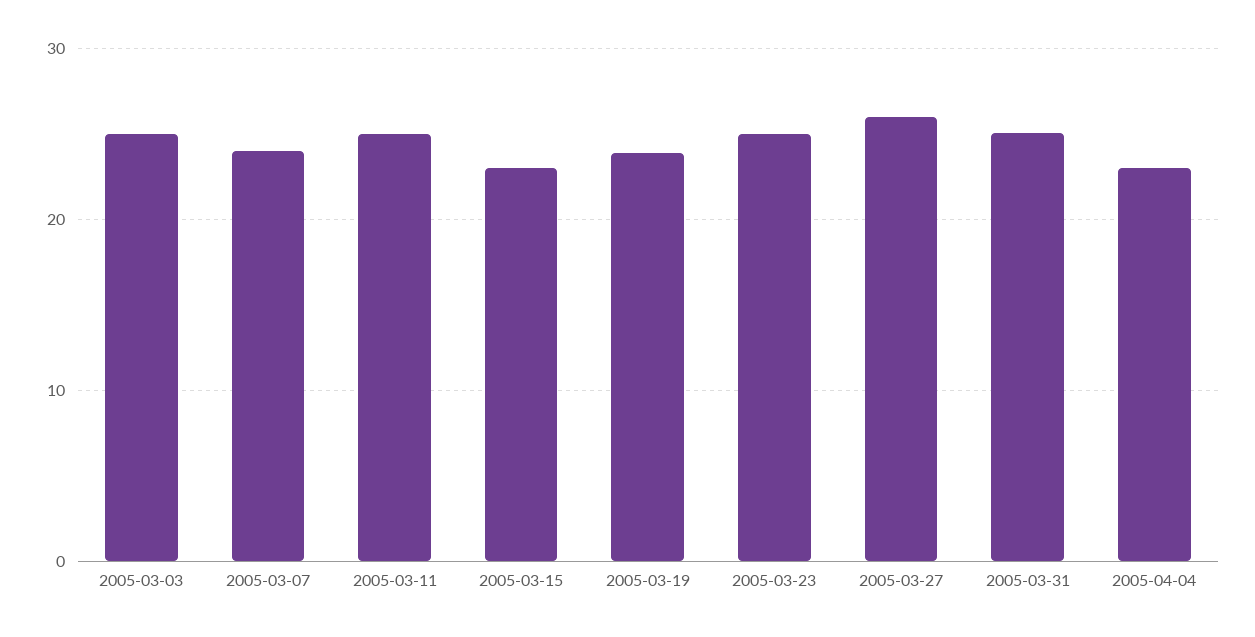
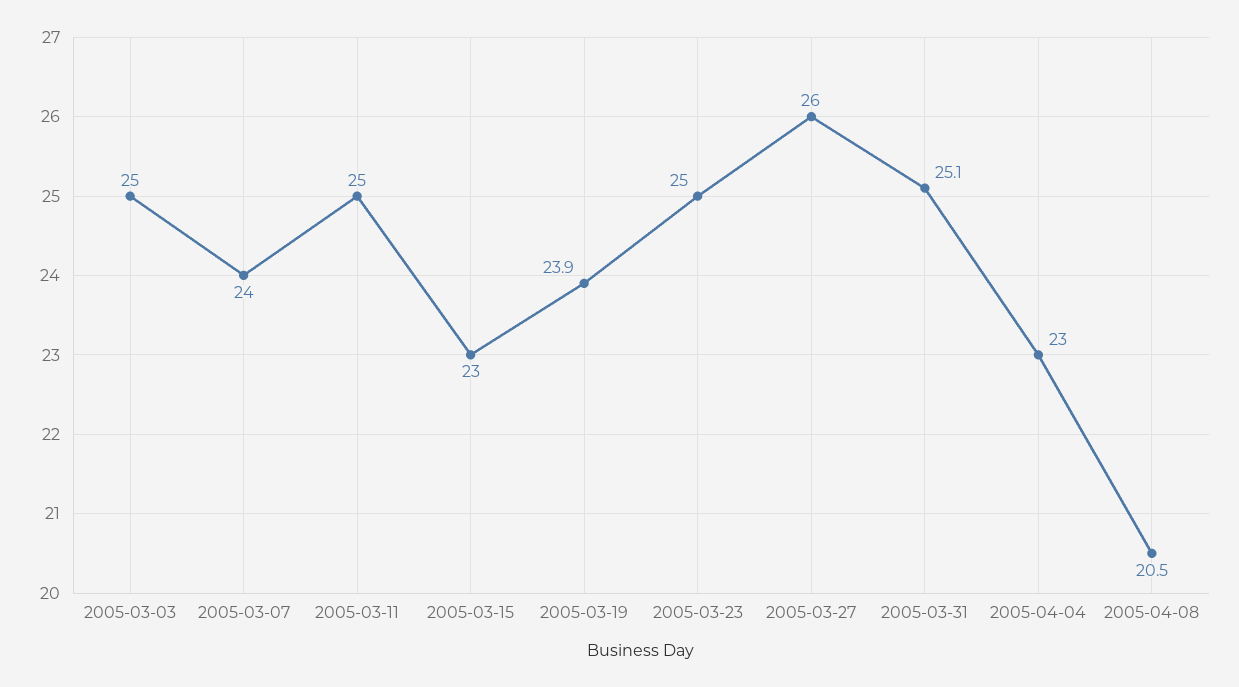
2005-04-08: none -> 20.5

